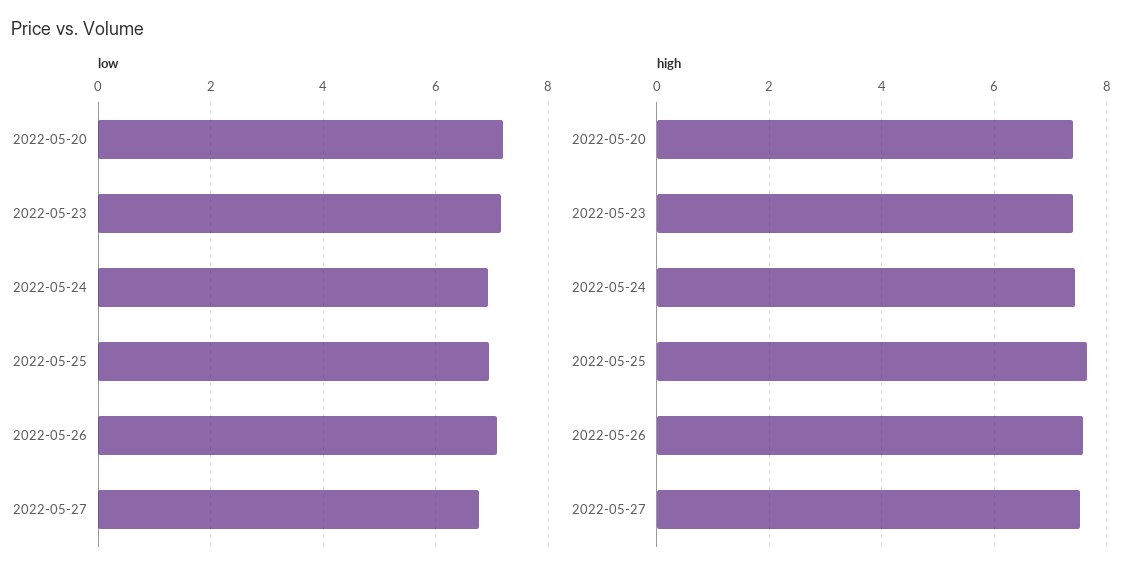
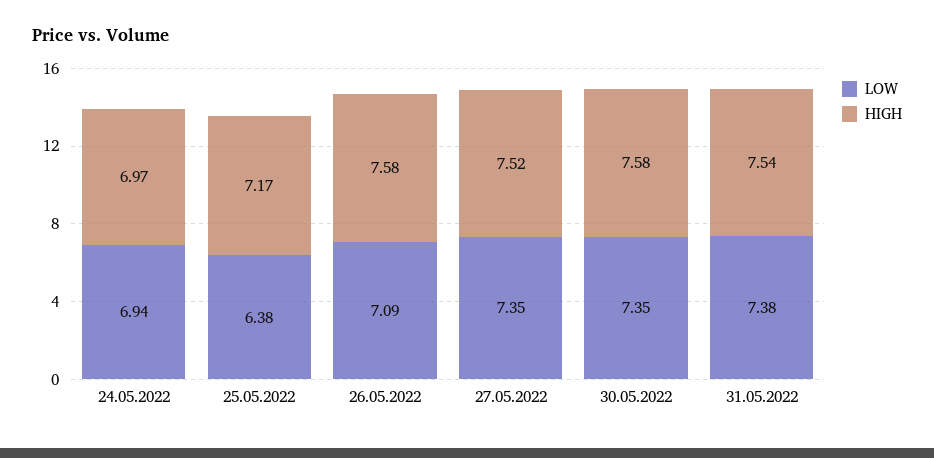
low, 2022-05-20: 7.2 -> none
low, 2022-05-23: 7.2 -> none
low, 2022-05-25: 7 -> 6.38
low, 2022-05-27: 6.8 -> 7.35
high, 2022-05-20: 7.4 -> none
high, 2022-05-23: 7.4 -> none
high, 2022-05-24: 7.4 -> 6.97
high, 2022-05-25: 7.6 -> 7.17
low, 30.05.2022: none -> 7.35
high, 30.05.2022: none -> 7.58
low, 31.05.2022: none -> 7.38
high, 31.05.2022: none -> 7.54

